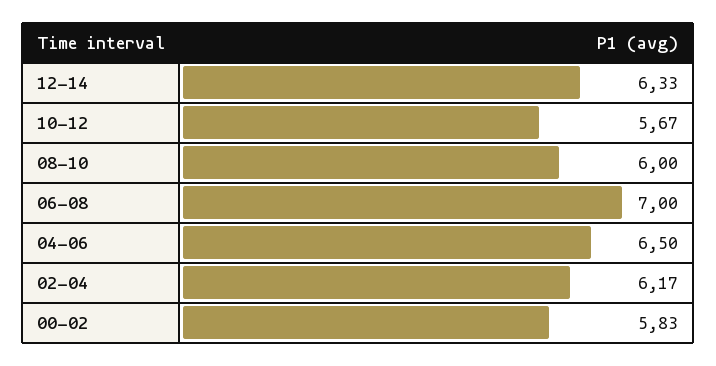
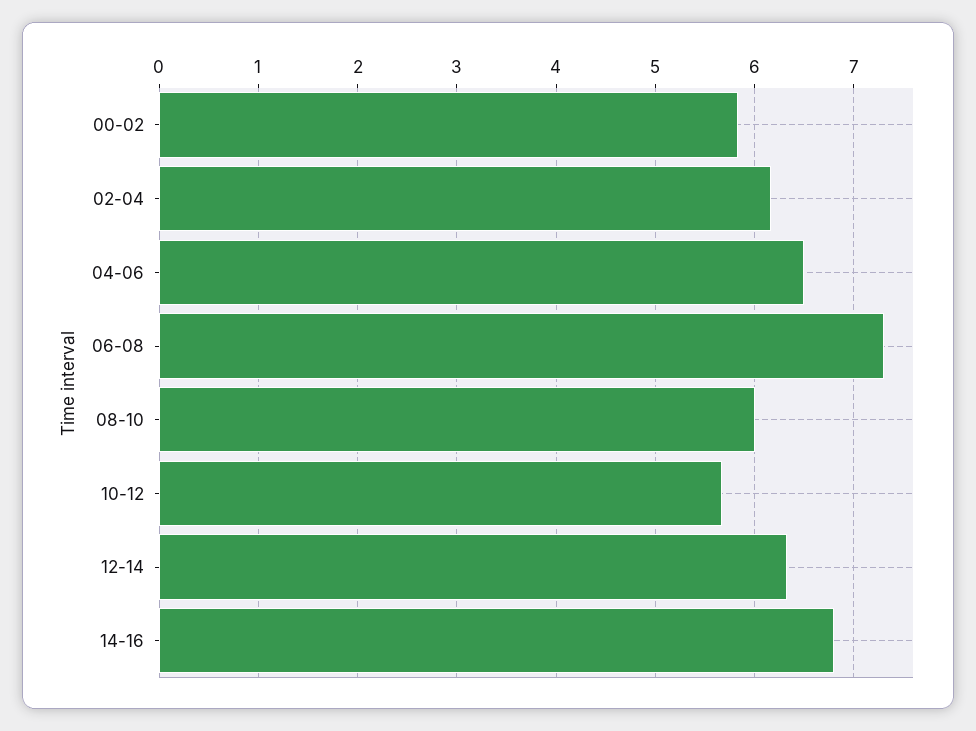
06-08: 7 -> 7.3
14-16: none -> 6.8

